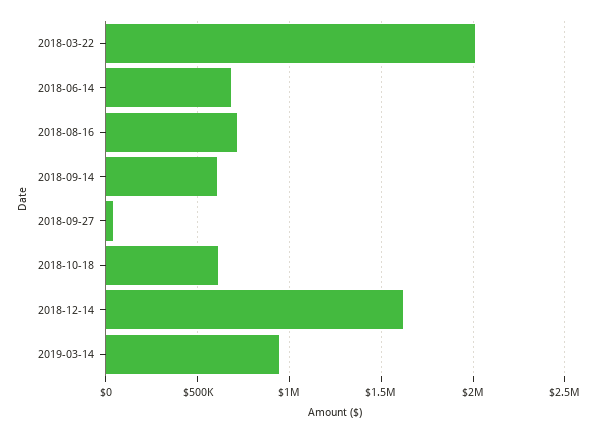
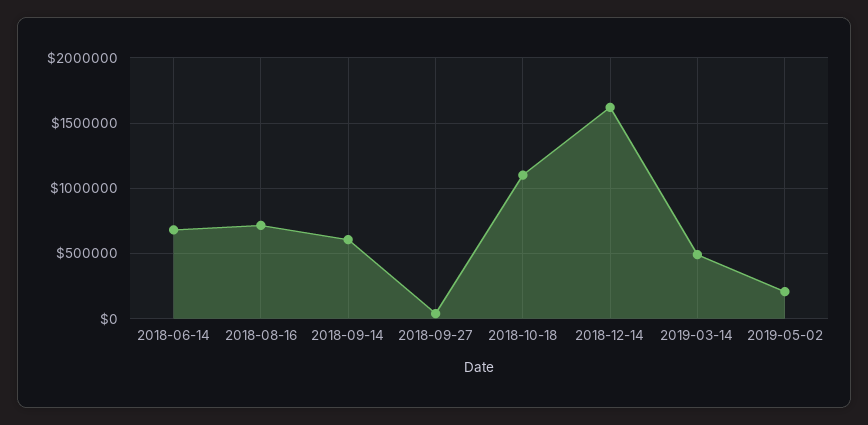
2018-03-22: 2000000 -> none
2018-10-18: 600000 -> 1100000
2019-03-14: 950000 -> 500000
2019-05-02: none -> 200000

